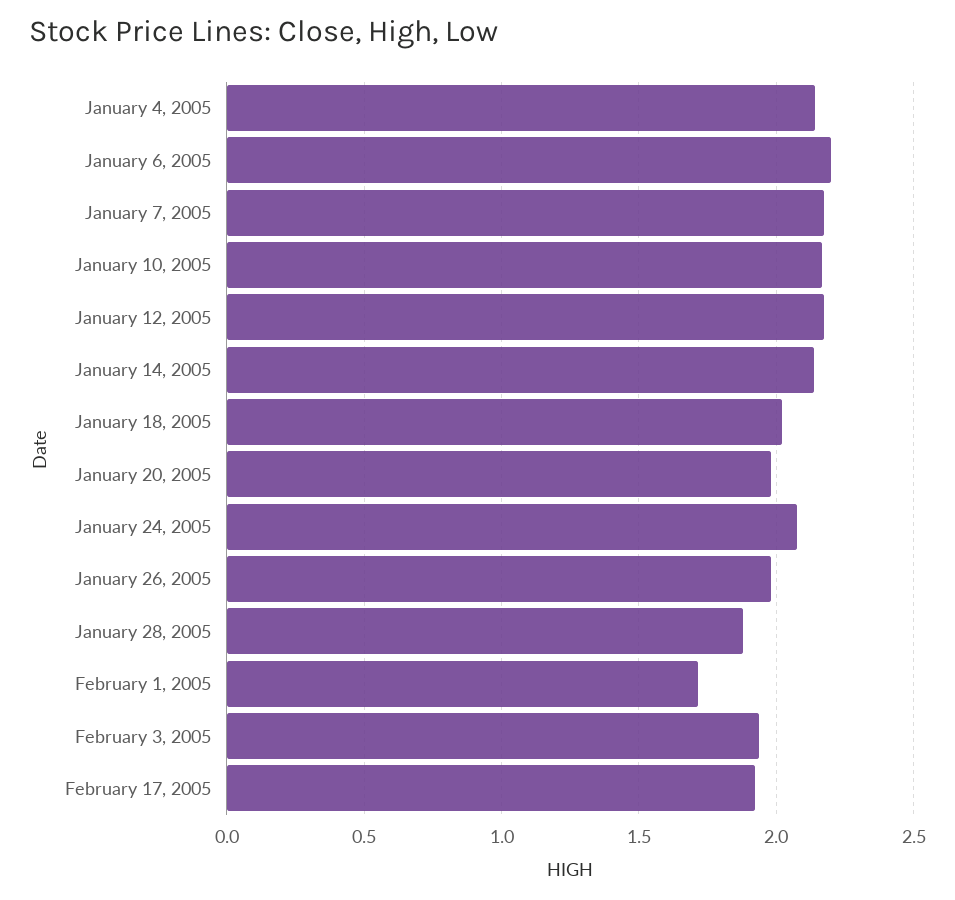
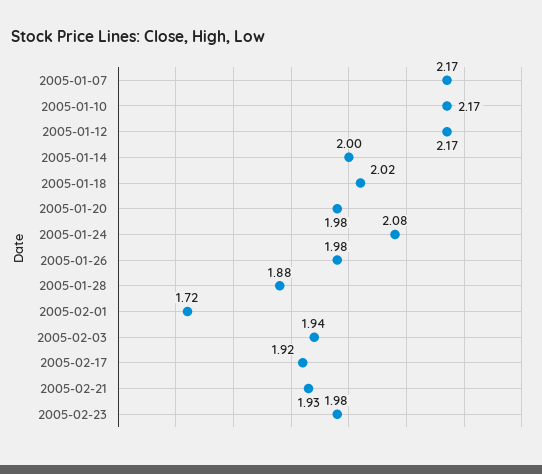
January 4, 2005: 2.15 -> none
January 6, 2005: 2.2 -> none
January 14, 2005: 2.15 -> 2
2005-02-21: none -> 1.93
2005-02-23: none -> 1.98

